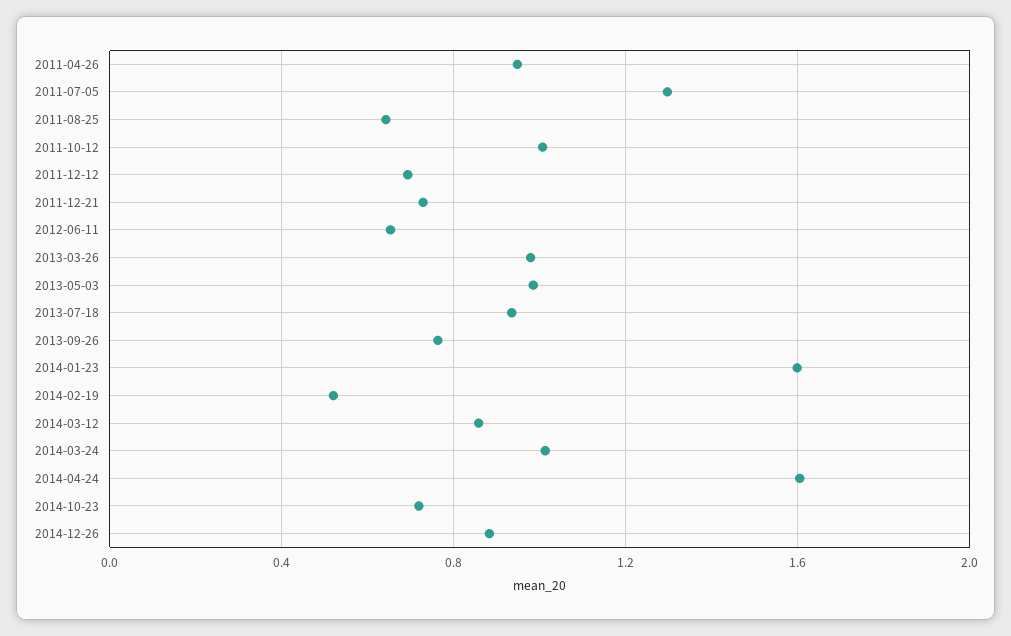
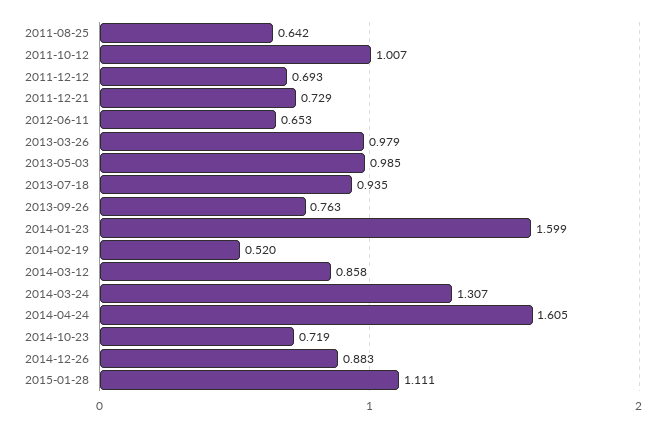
2011-04-26: 0.95 -> none
2011-07-05: 1.3 -> none
2014-03-24: 1 -> 1.307
2015-01-28: none -> 1.111

